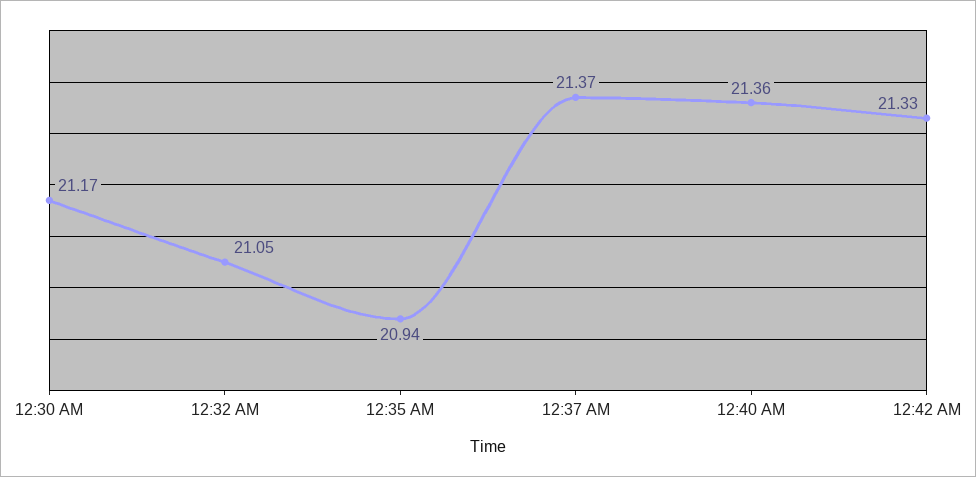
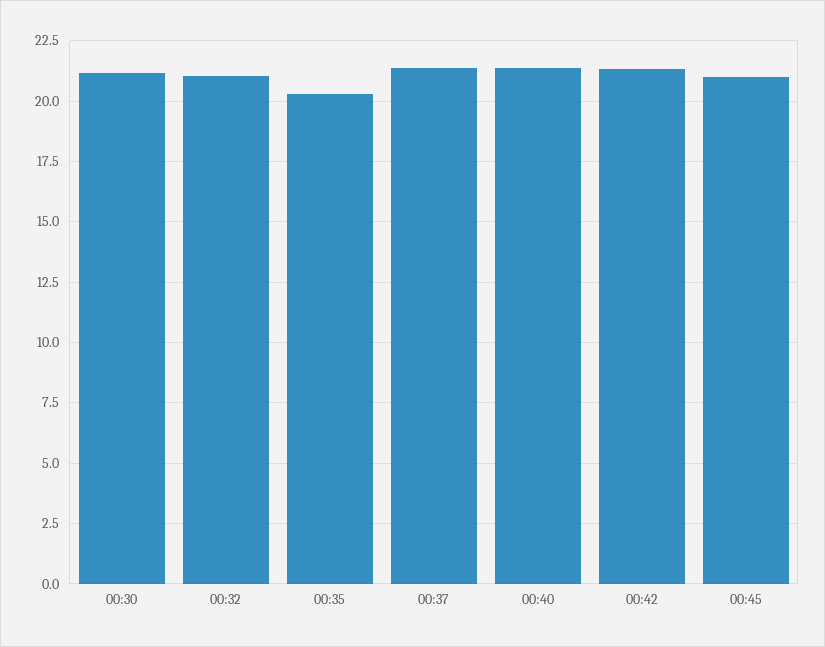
12:35 AM: 20.94 -> 20.25
00:45: none -> 21

